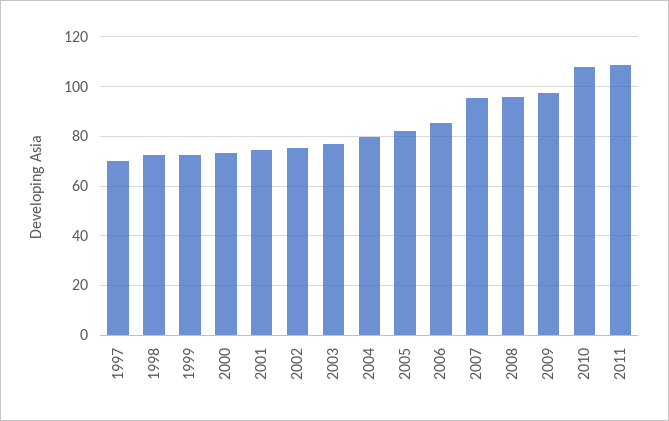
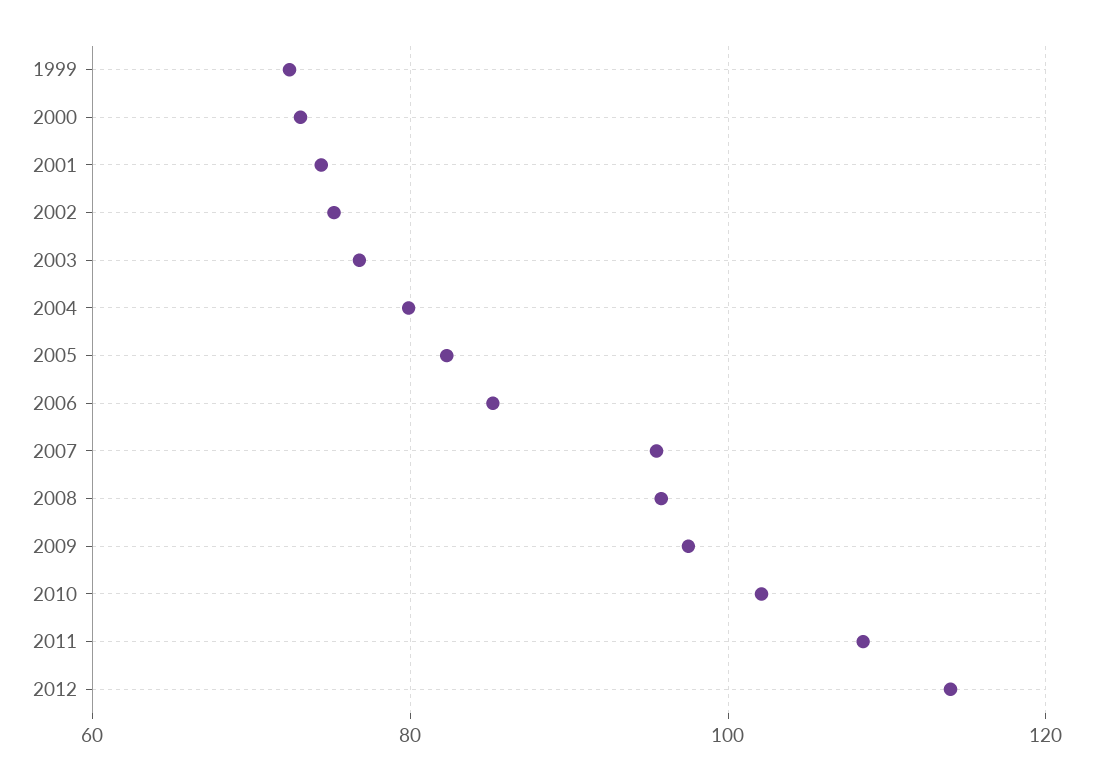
1997: 70 -> none
1998: 72.5 -> none
2010: 107.5 -> 102
2012: none -> 114

